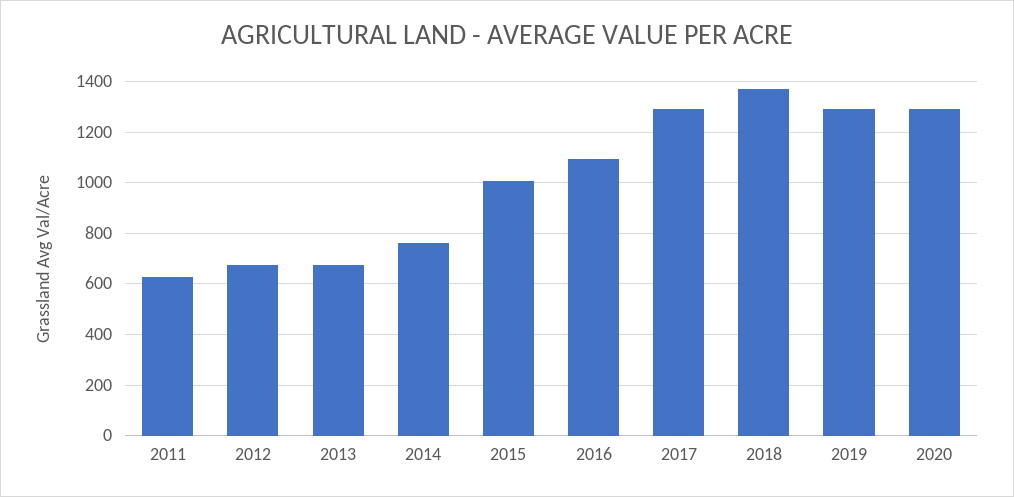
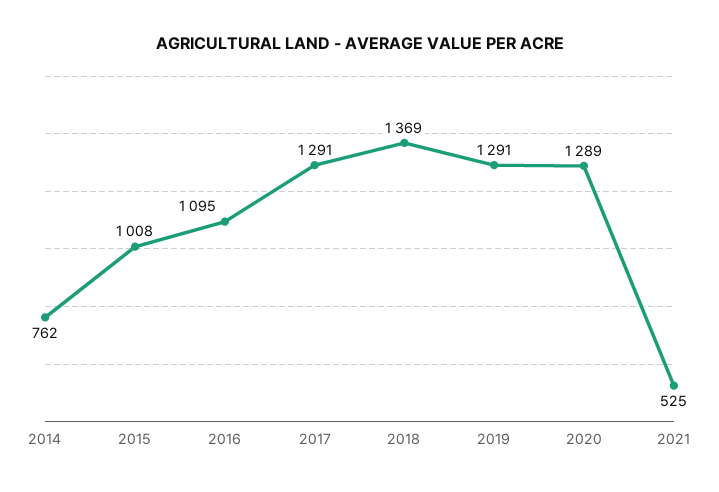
2011: 625 -> none
2012: 675 -> none
2013: 675 -> none
2021: none -> 525

